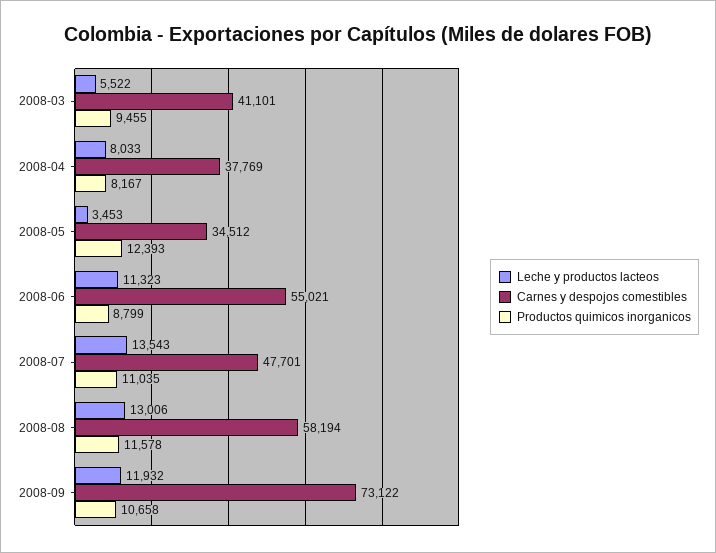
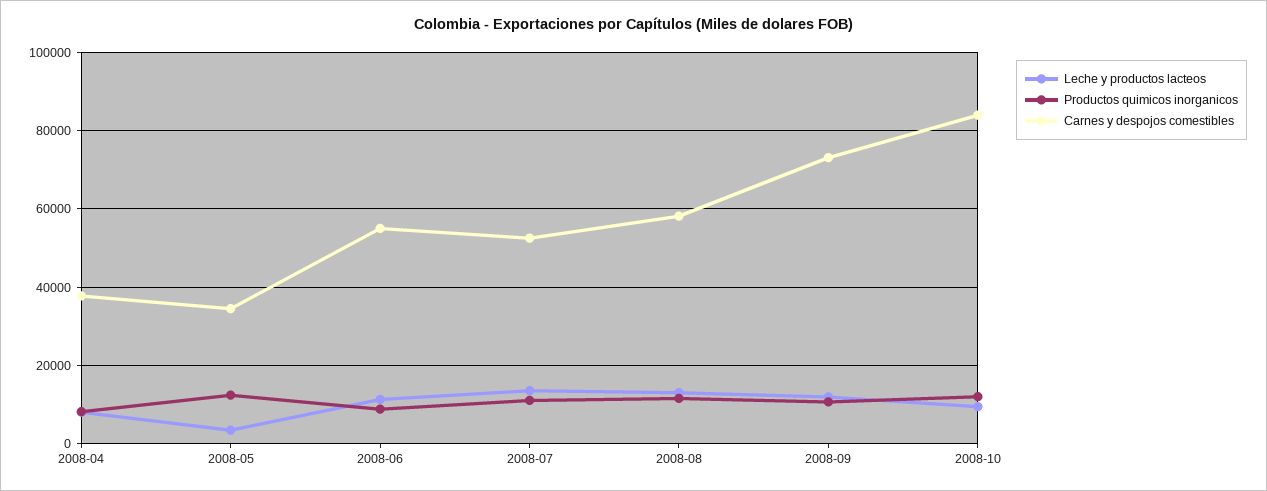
Leche y productos lacteos, 2008-03: 5522 -> none
Carnes y despojos comestibles, 2008-03: 41101 -> none
Productos quimicos inorganicos, 2008-03: 9455 -> none
Carnes y despojos comestibles, 2008-07: 47701 -> 52000
Leche y productos lacteos, 2008-10: none -> 10000
Productos quimicos inorganicos, 2008-10: none -> 12000
Carnes y despojos comestibles, 2008-10: none -> 84000

